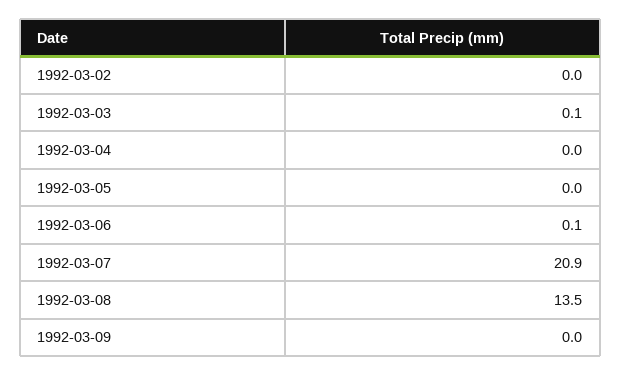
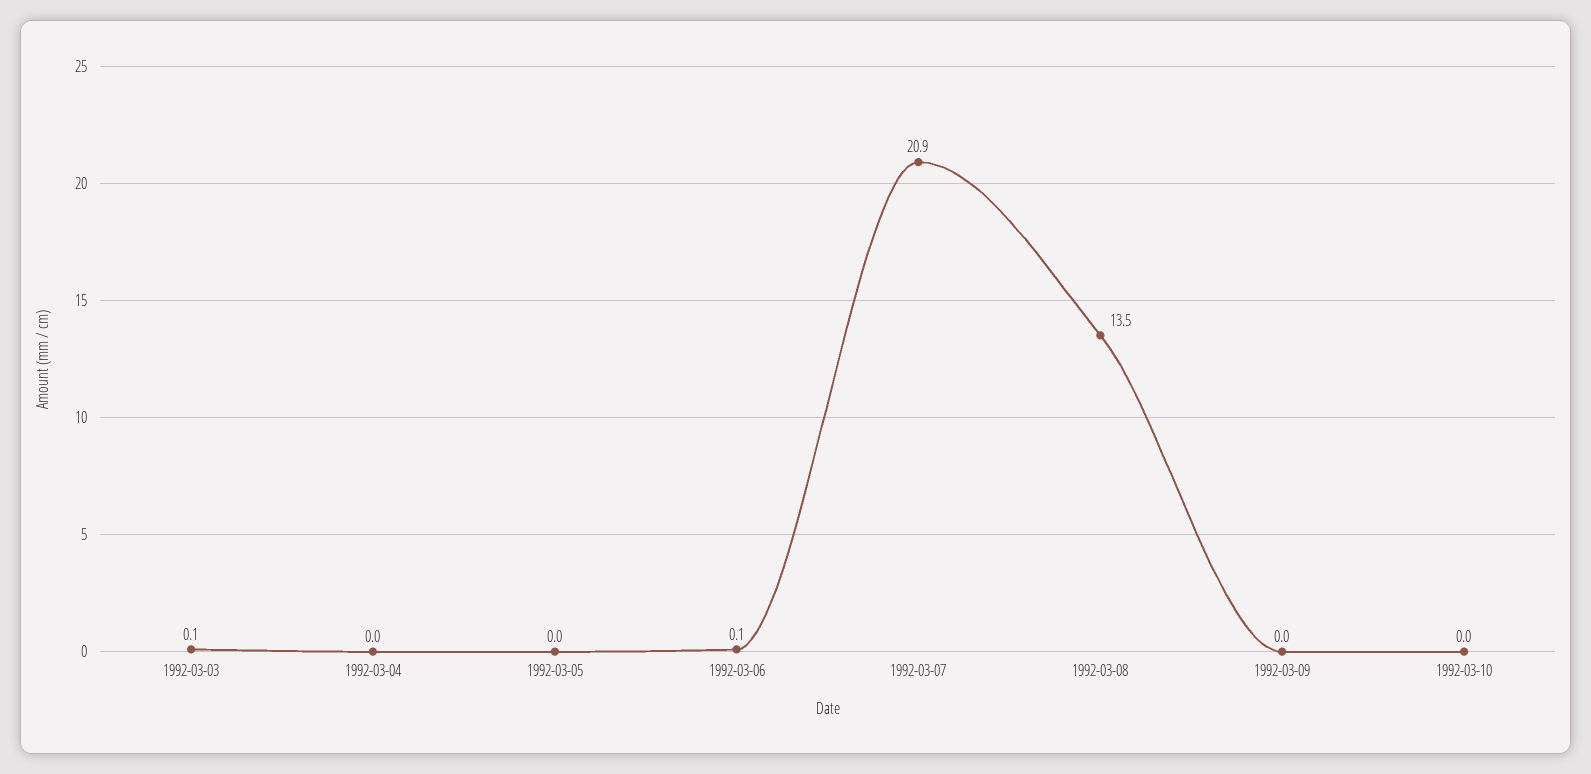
1992-03-02: 0 -> none
1992-03-10: none -> 0

